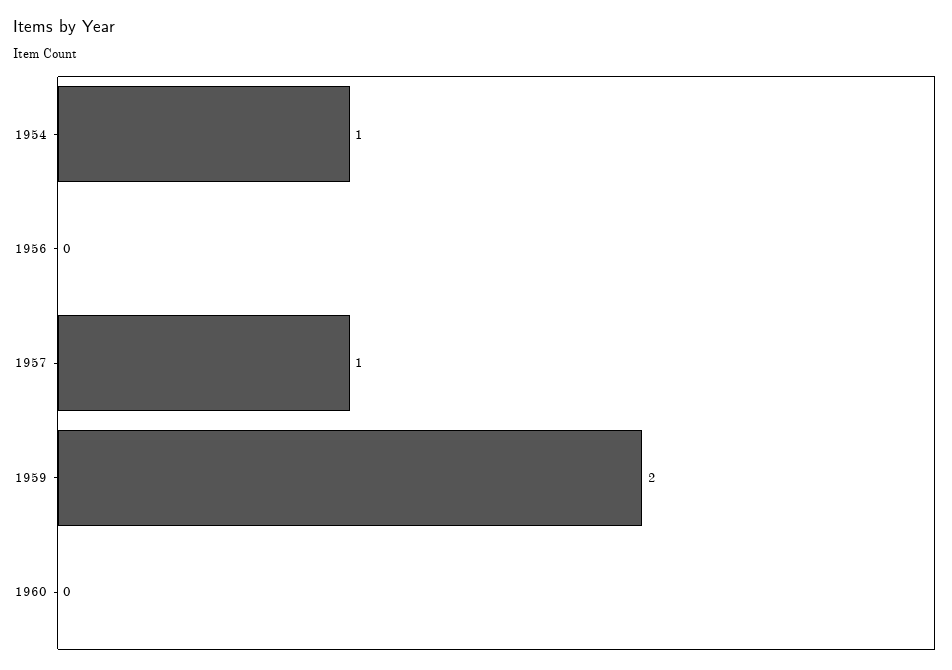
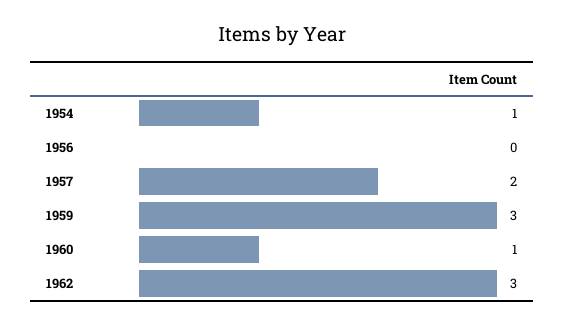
1957: 1 -> 2
1959: 2 -> 3
1960: 0 -> 1
1962: none -> 3

